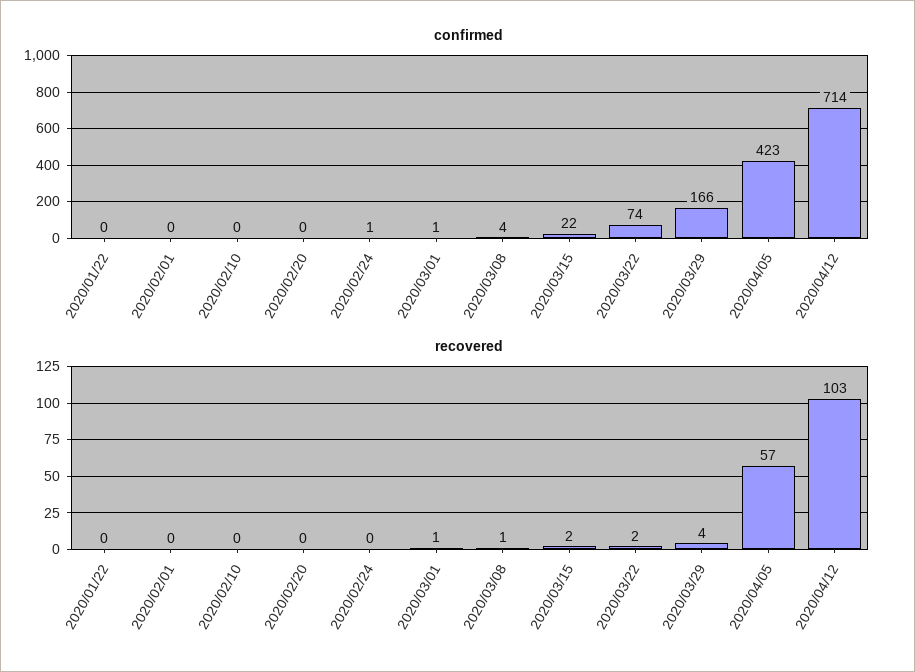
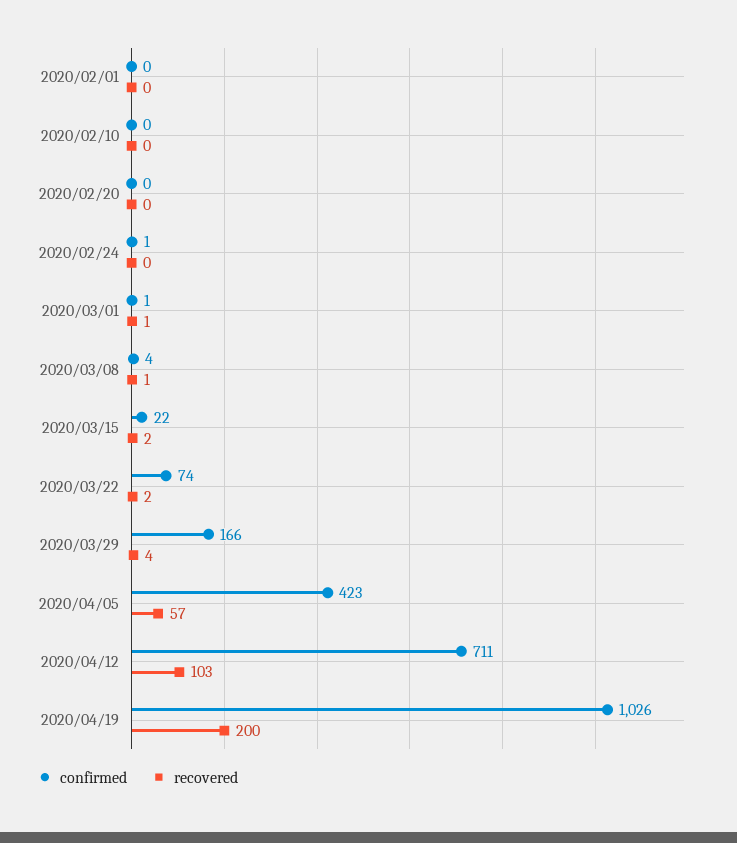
confirmed, 2020/01/22: 0 -> none
confirmed, 2020/04/12: 714 -> 711
recovered, 2020/01/22: 0 -> none
confirmed, 2020/04/19: none -> 1026
recovered, 2020/04/19: none -> 200

